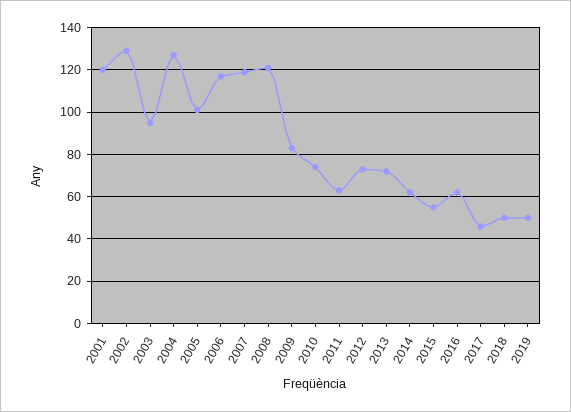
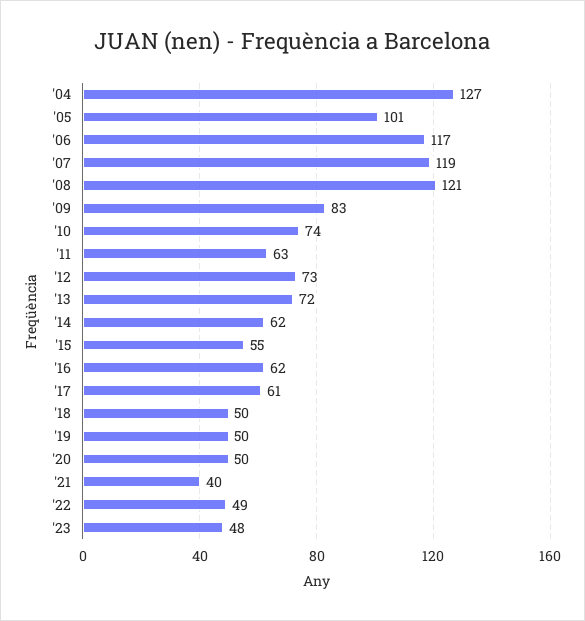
2001: 120 -> none
2002: 130 -> none
2003: 95 -> none
2017: 45 -> 61
'20: none -> 50
'21: none -> 40
'22: none -> 49
'23: none -> 48

